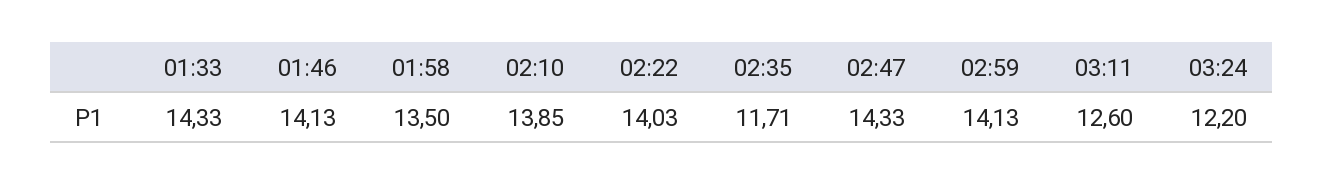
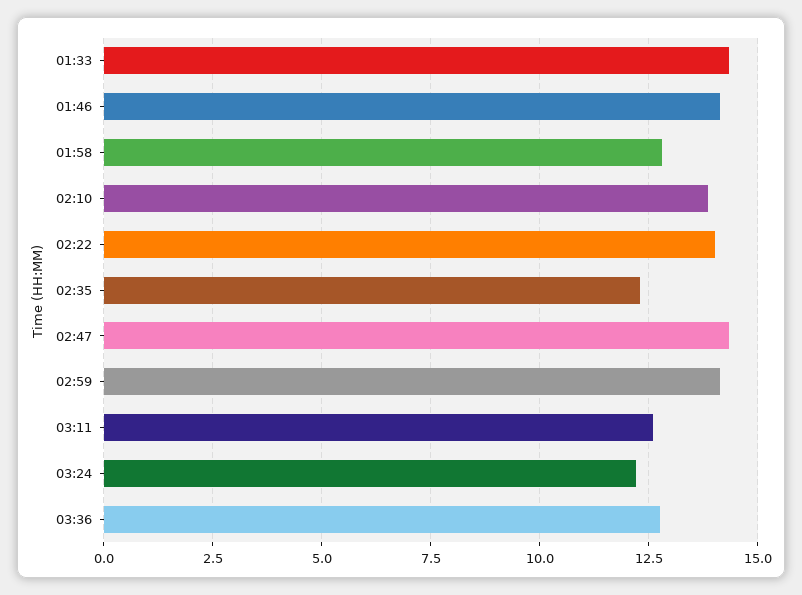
01:58: 13.5 -> 12.75
02:35: 11.71 -> 12.25
03:36: none -> 12.75

